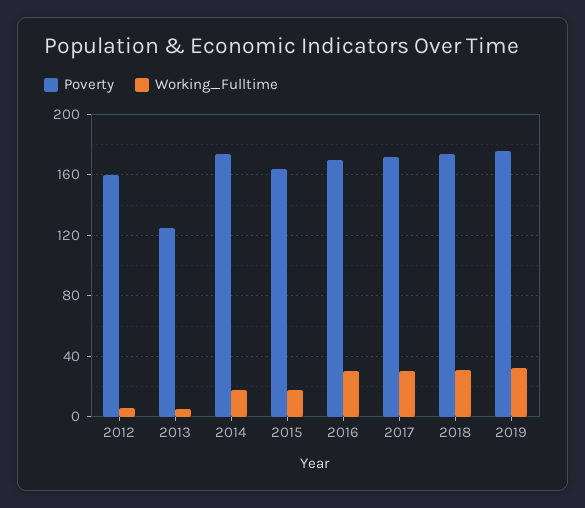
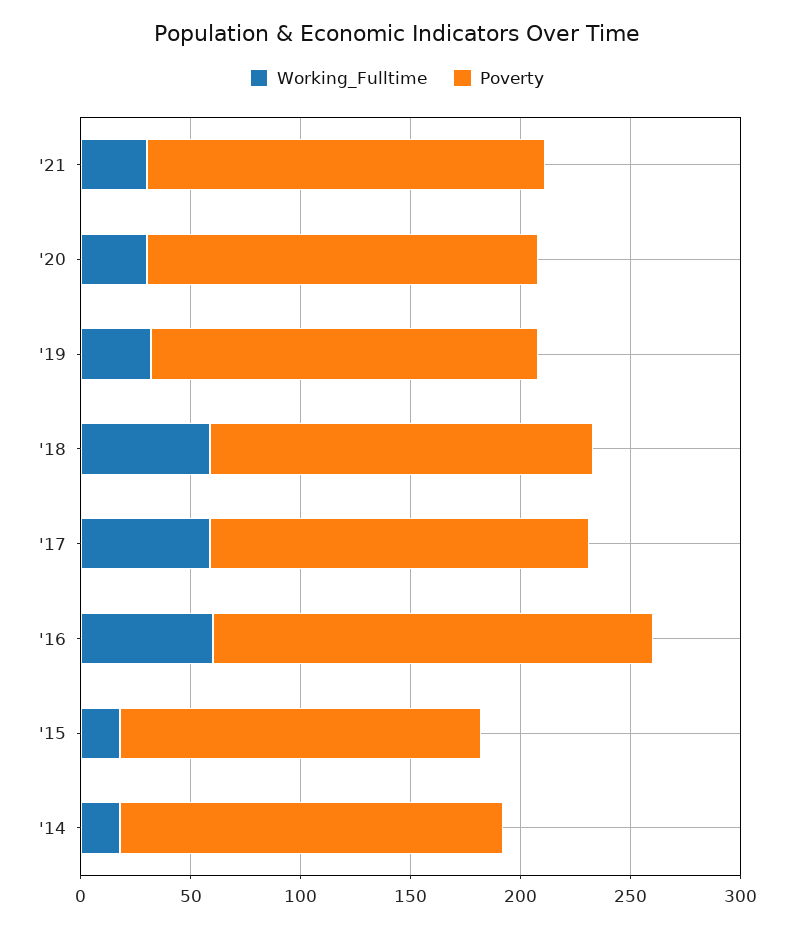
Poverty, 2012: 160 -> none
Working_Fulltime, 2012: 5 -> none
Poverty, 2013: 125 -> none
Working_Fulltime, 2013: 5 -> none
Poverty, 2016: 170 -> 200
Working_Fulltime, 2016: 30 -> 60
Working_Fulltime, 2017: 30 -> 60
Working_Fulltime, 2018: 30 -> 60
Working_Fulltime, '21: none -> 30
Poverty, '21: none -> 180
Working_Fulltime, '20: none -> 30
Poverty, '20: none -> 180

